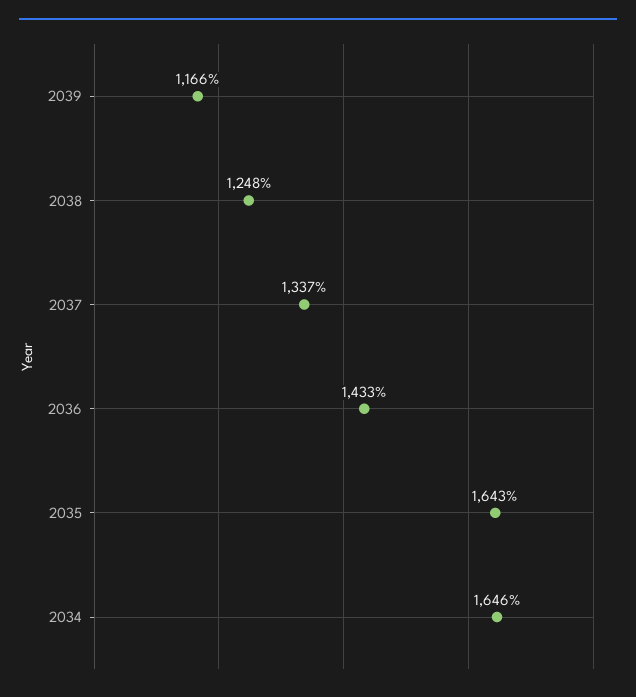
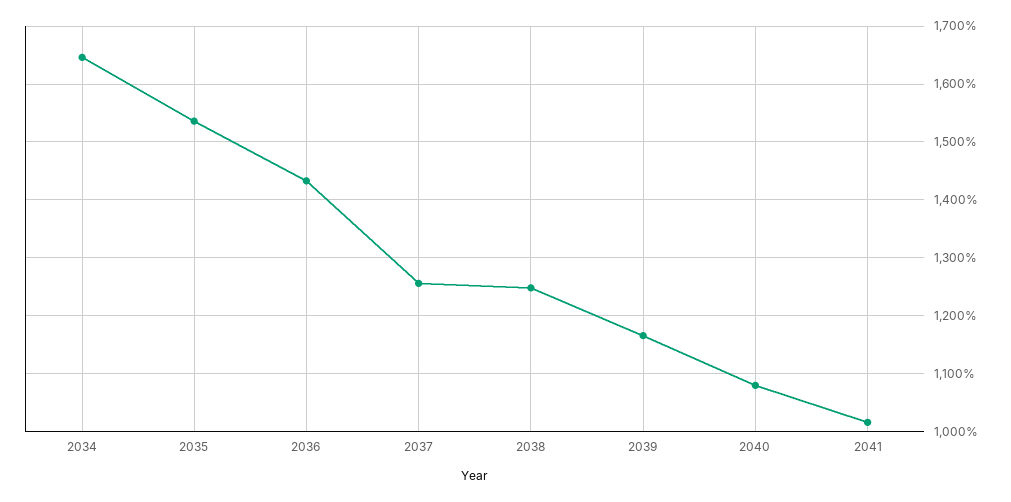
2037: 1337 -> 1260
2035: 1643 -> 1540
2040: none -> 1080
2041: none -> 1020

